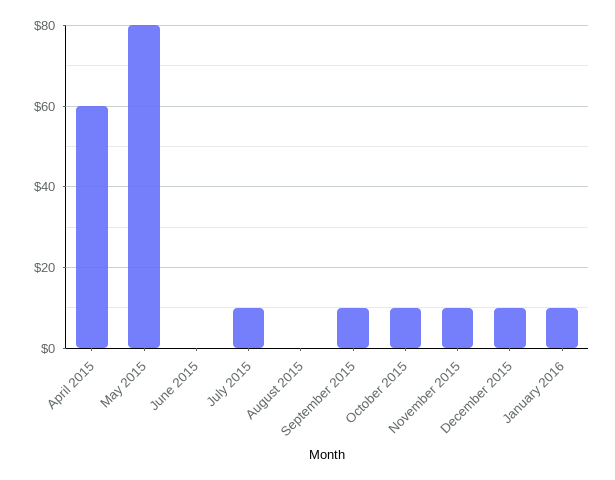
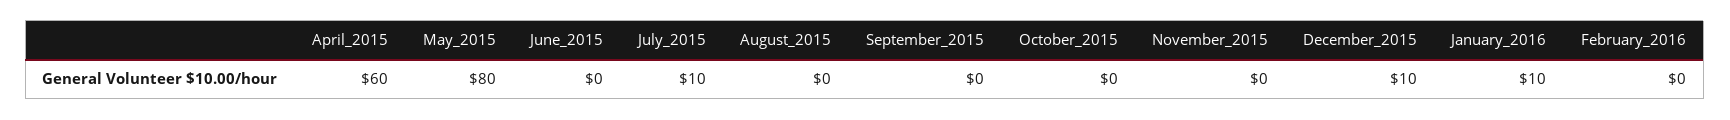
September 2015: 10 -> 0
October 2015: 10 -> 0
November 2015: 10 -> 0
February_2016: none -> 0

